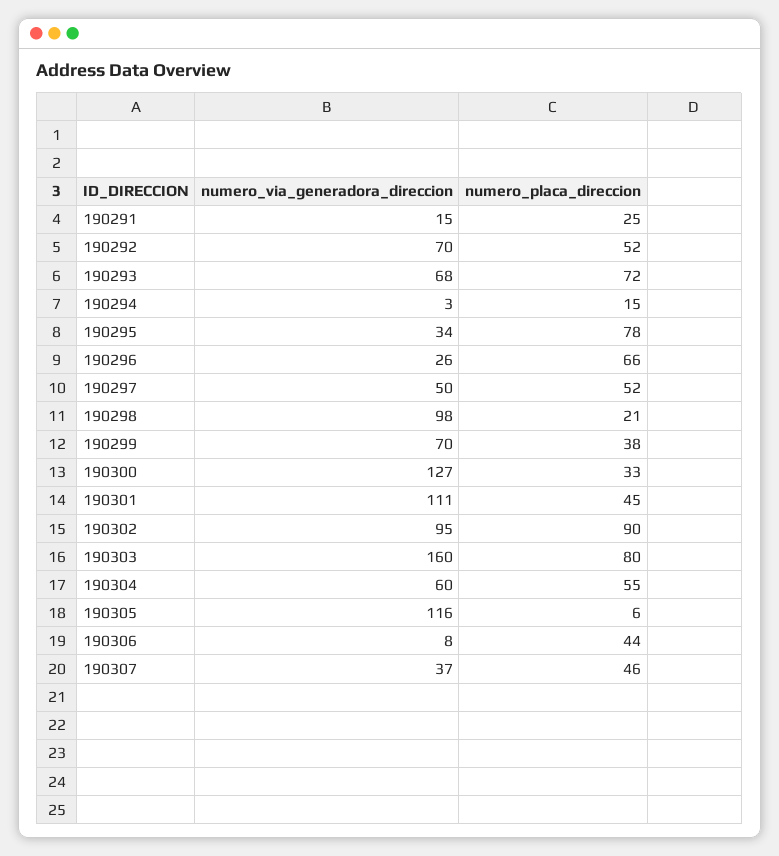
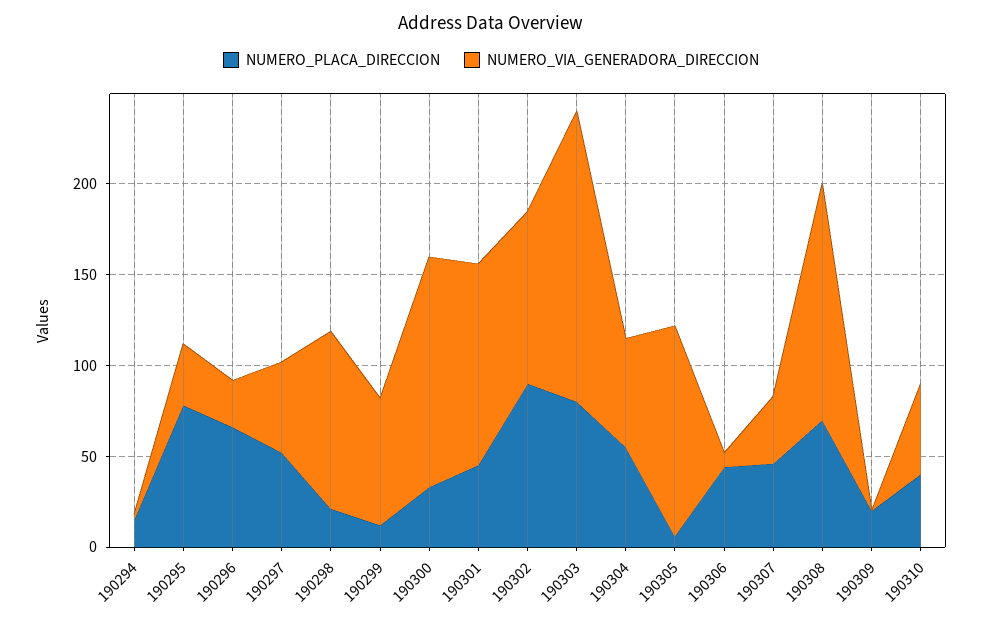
numero_via_generadora_direccion, 190291: 15 -> none
numero_placa_direccion, 190291: 25 -> none
numero_via_generadora_direccion, 190292: 70 -> none
numero_placa_direccion, 190292: 52 -> none
numero_via_generadora_direccion, 190293: 68 -> none
numero_placa_direccion, 190293: 72 -> none
numero_placa_direccion, 190299: 38 -> 10
numero_placa_direccion, 190308: none -> 70
numero_via_generadora_direccion, 190308: none -> 130
numero_placa_direccion, 190309: none -> 20
numero_via_generadora_direccion, 190309: none -> 0
numero_placa_direccion, 190310: none -> 40
numero_via_generadora_direccion, 190310: none -> 50

